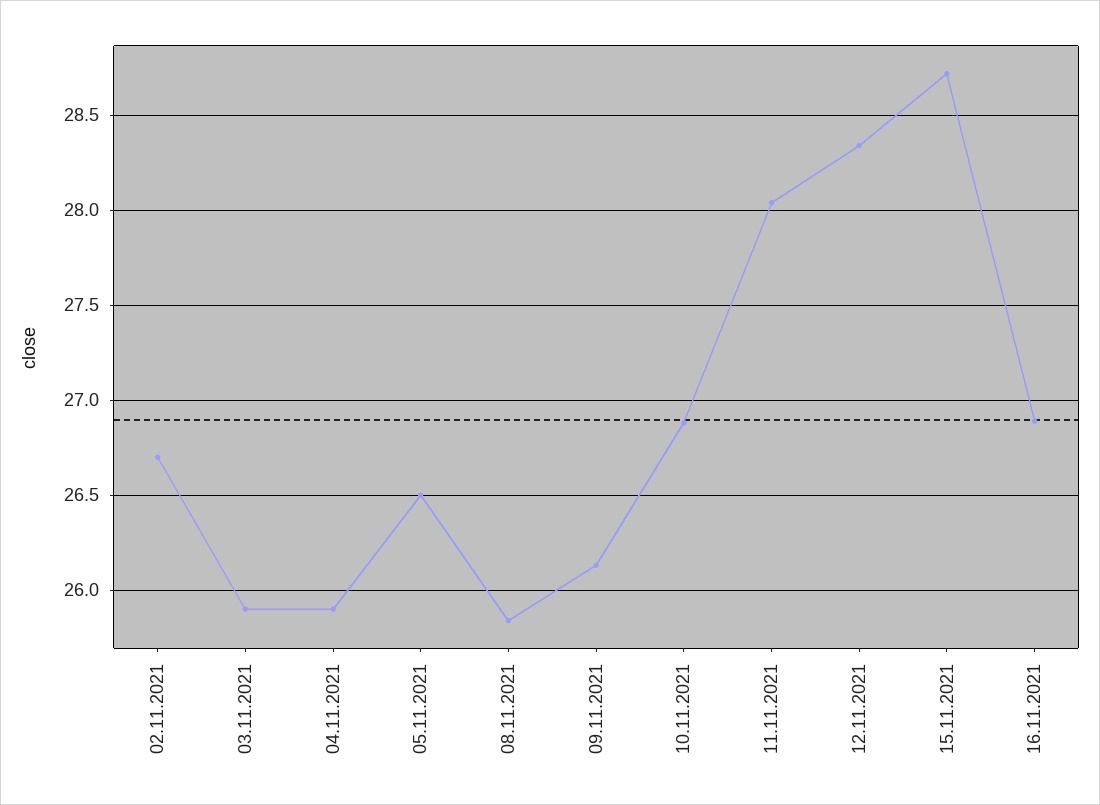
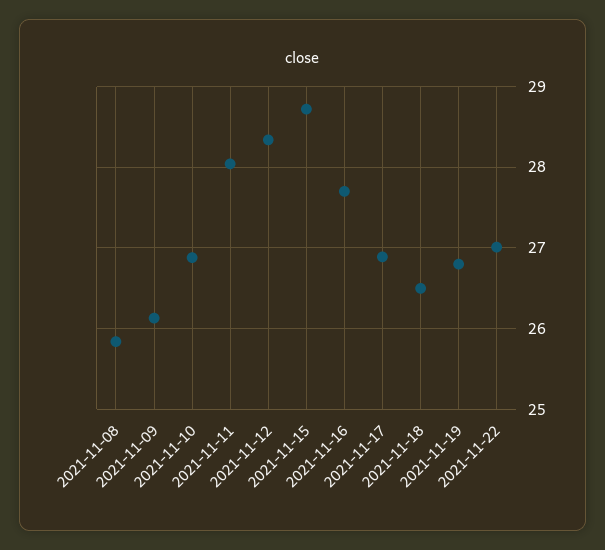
02.11.2021: 26.7 -> none
03.11.2021: 25.9 -> none
04.11.2021: 25.9 -> none
05.11.2021: 26.5 -> none
16.11.2021: 26.9 -> 27.7
2021-11-17: none -> 26.9
2021-11-18: none -> 26.5
2021-11-19: none -> 26.8
2021-11-22: none -> 27

